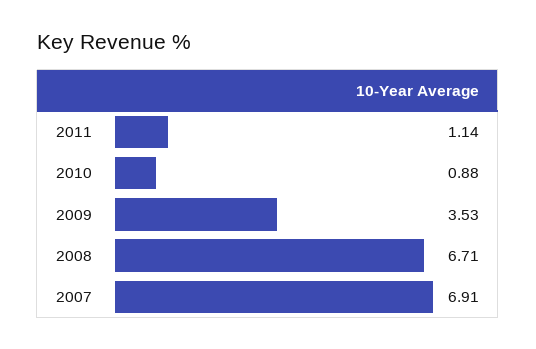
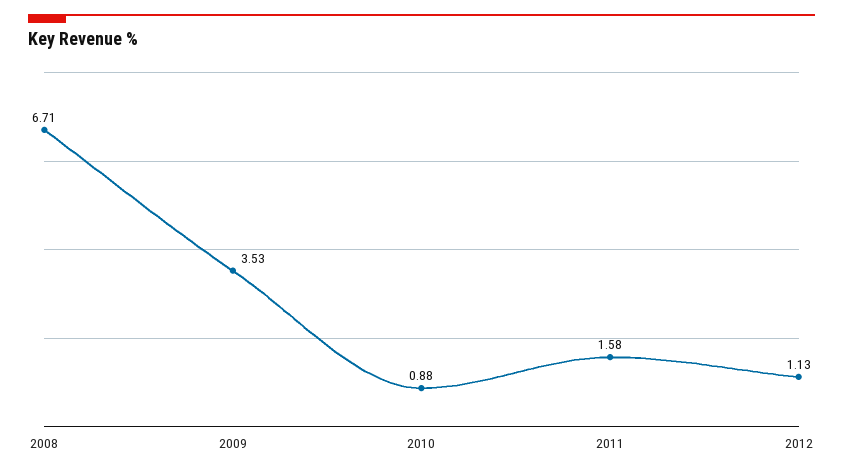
2011: 1.14 -> 1.58
2007: 6.91 -> none
2012: none -> 1.13

